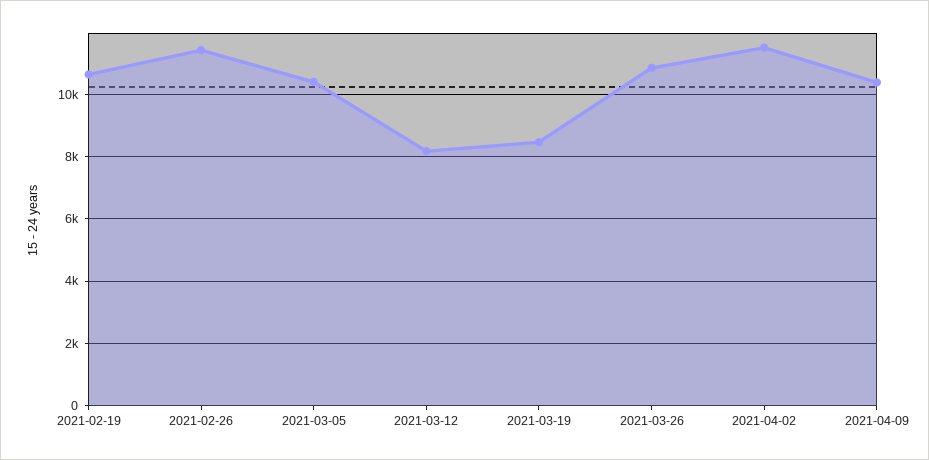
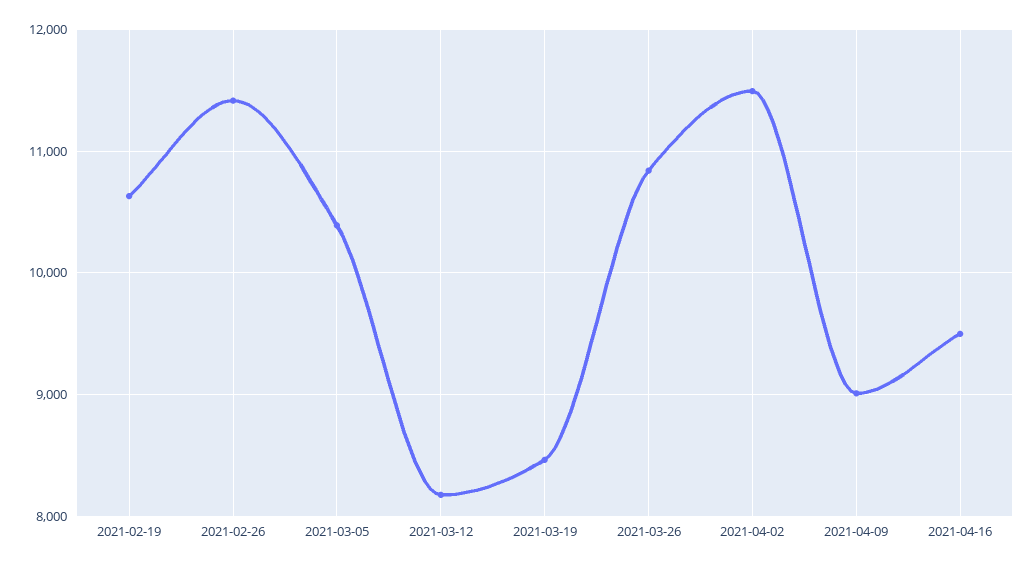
2021-04-09: 10400 -> 9000
2021-04-16: none -> 9500

